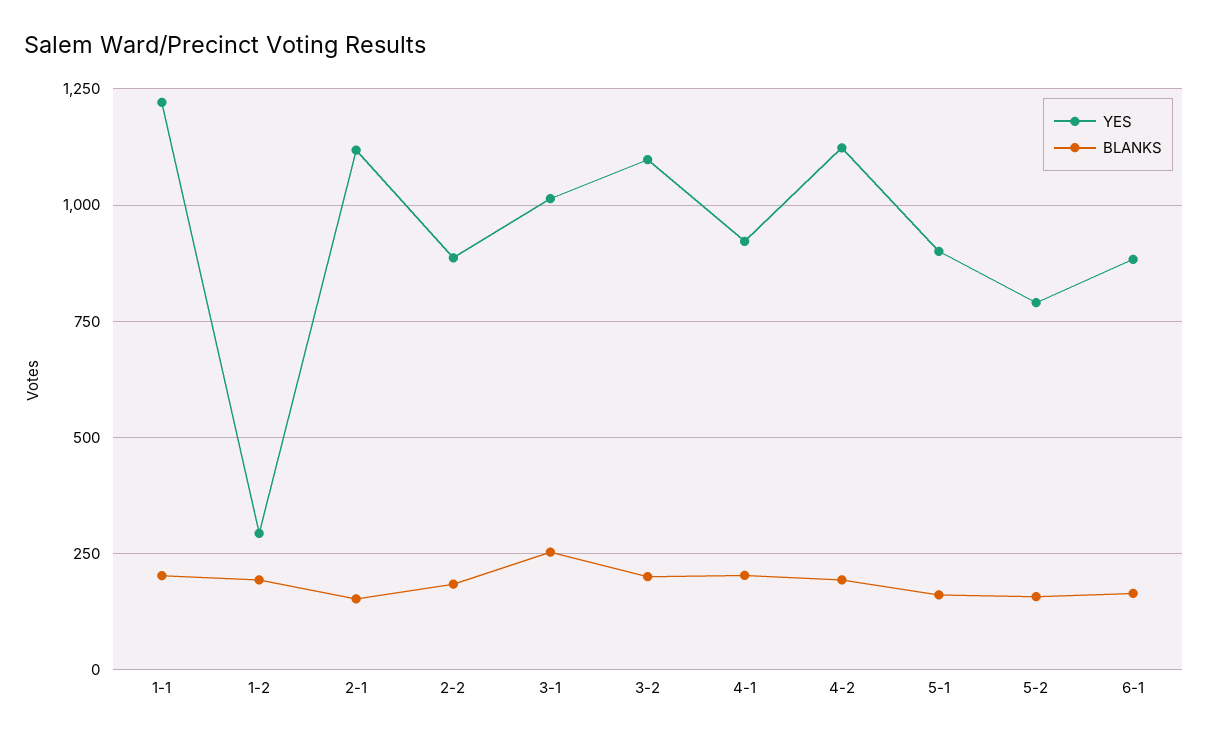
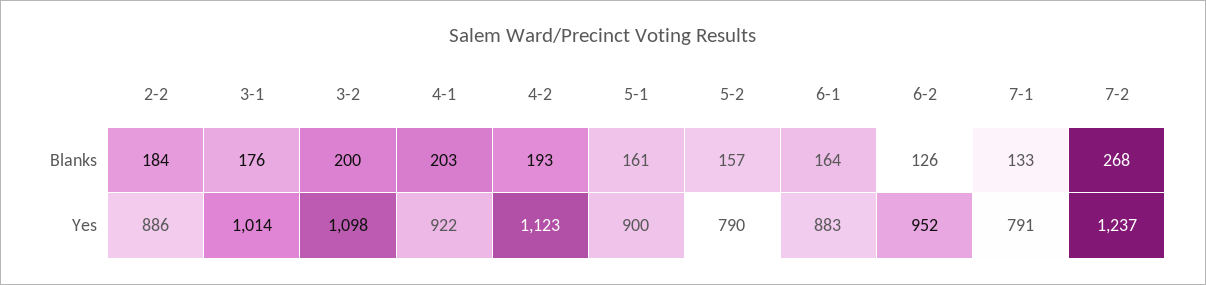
YES, 1-1: 1225 -> none
BLANKS, 1-1: 200 -> none
YES, 1-2: 300 -> none
BLANKS, 1-2: 200 -> none
YES, 2-1: 1125 -> none
BLANKS, 2-1: 150 -> none
BLANKS, 3-1: 250 -> 176
BLANKS, 6-2: none -> 126
BLANKS, 7-1: none -> 133
BLANKS, 7-2: none -> 268
YES, 6-2: none -> 952
YES, 7-1: none -> 791
YES, 7-2: none -> 1237

